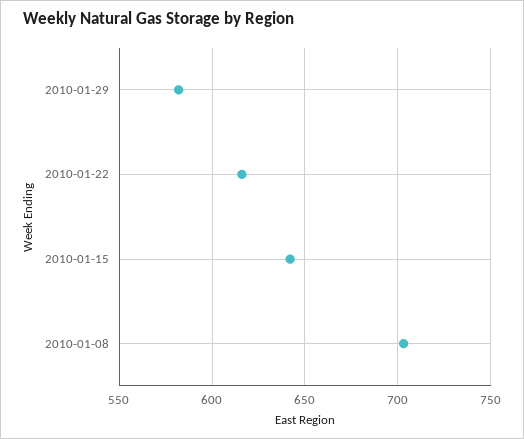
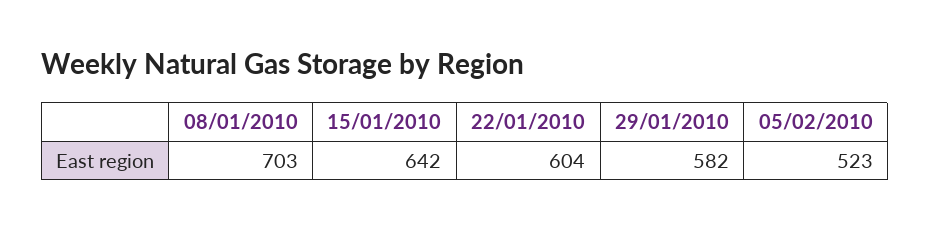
2010-01-22: 615 -> 604
05/02/2010: none -> 523

